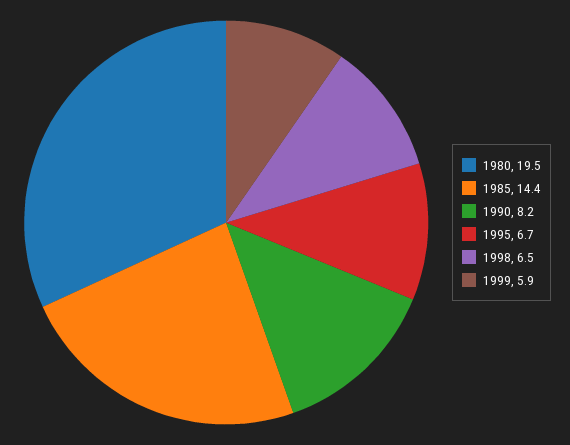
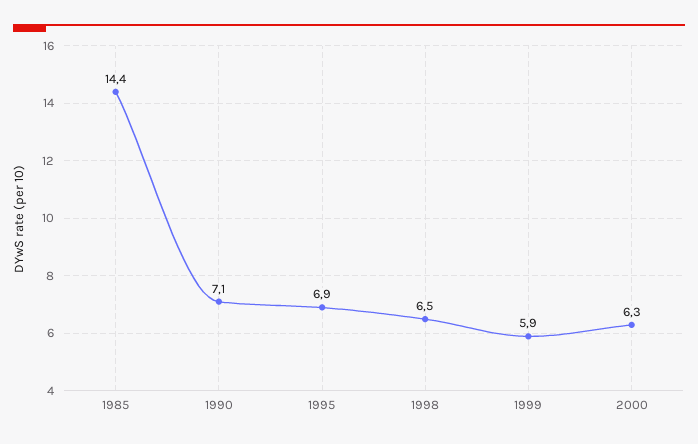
1980: 19.5 -> none
1990: 8.2 -> 7.1
1995: 6.7 -> 6.9
2000: none -> 6.3

